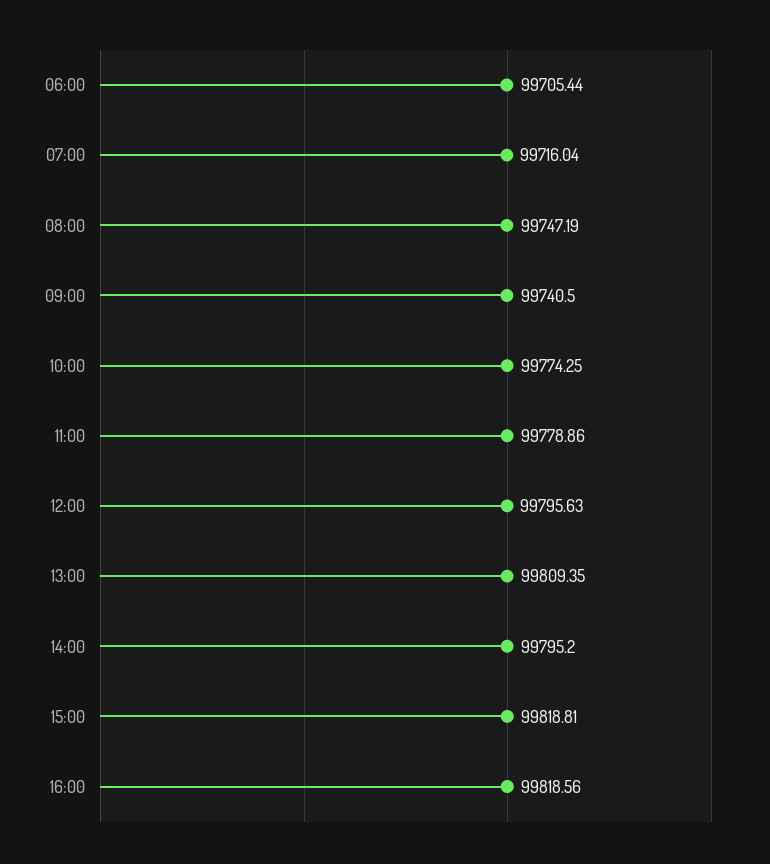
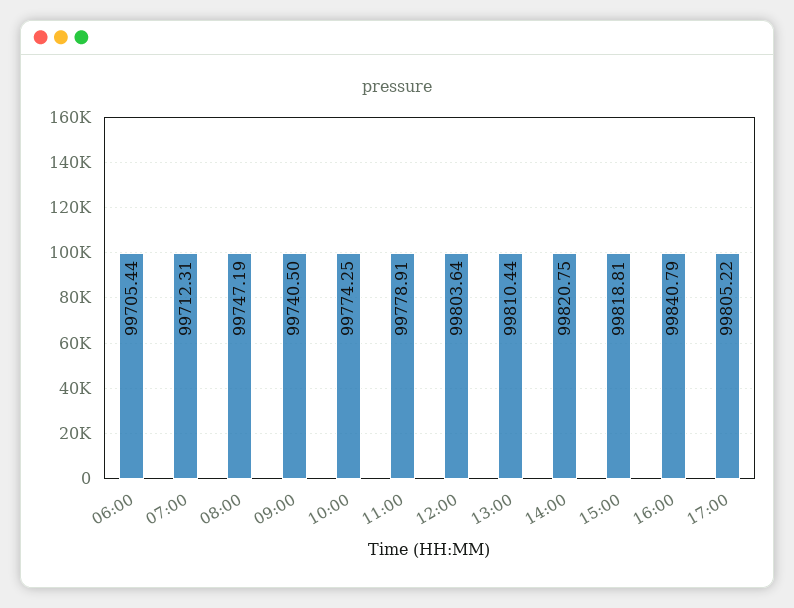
07:00: 99716.04 -> 99712.31
11:00: 99778.86 -> 99778.91
12:00: 99795.63 -> 99803.64
13:00: 99809.35 -> 99810.44
14:00: 99795.2 -> 99820.75
16:00: 99818.56 -> 99840.79
17:00: none -> 99805.22

